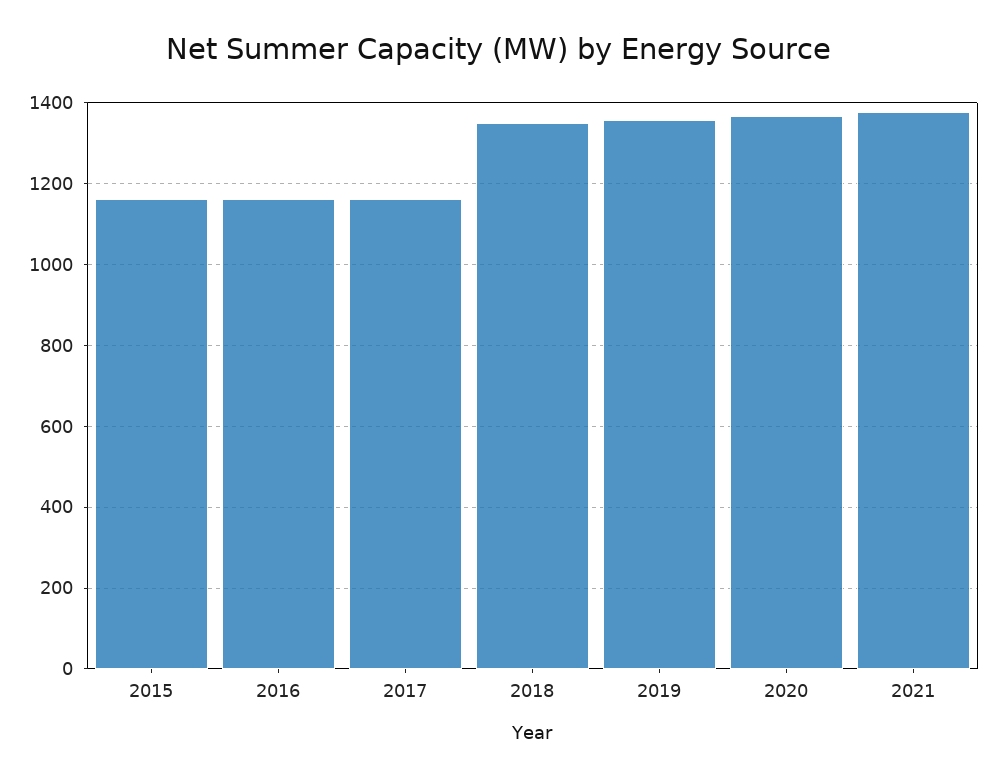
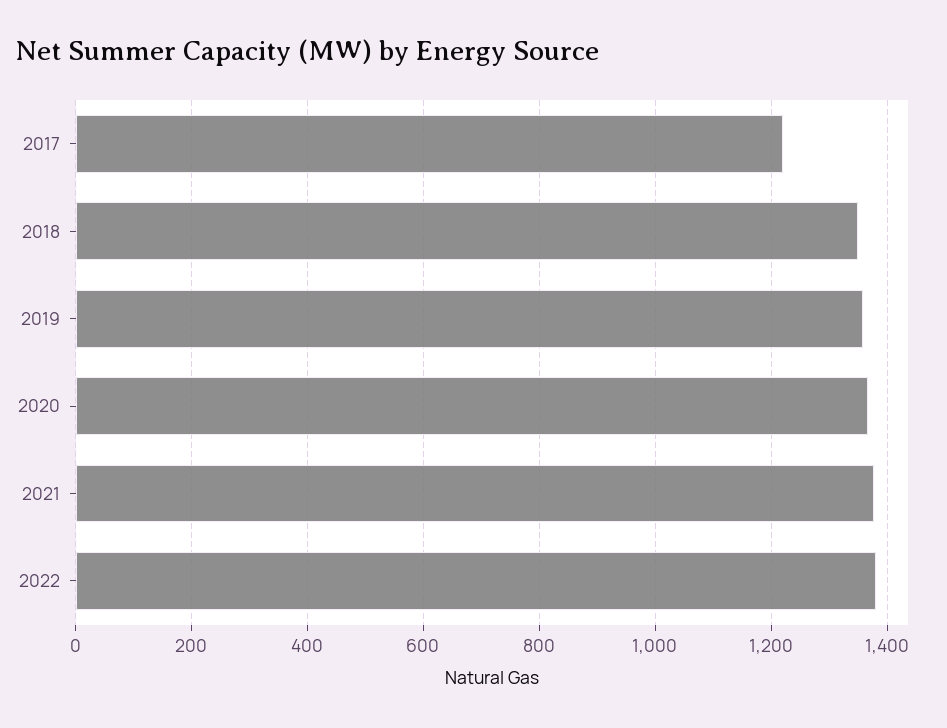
2015: 1160 -> none
2016: 1160 -> none
2017: 1160 -> 1220
2022: none -> 1380

